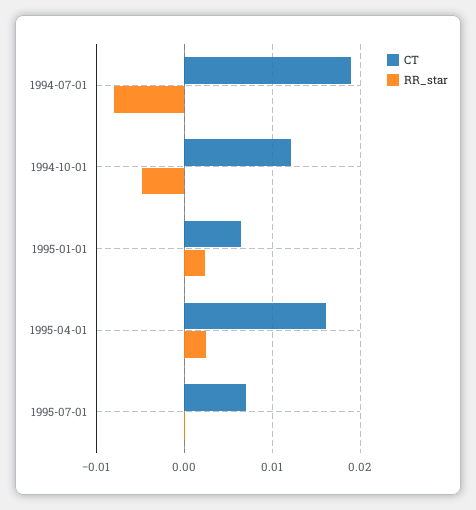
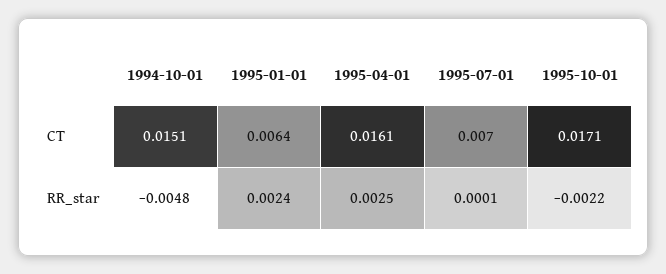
CT, 1994-07-01: 0.019 -> none
RR_star, 1994-07-01: -0.008 -> none
CT, 1994-10-01: 0.012 -> 0.0151
CT, 1995-10-01: none -> 0.0171
RR_star, 1995-10-01: none -> -0.0022

